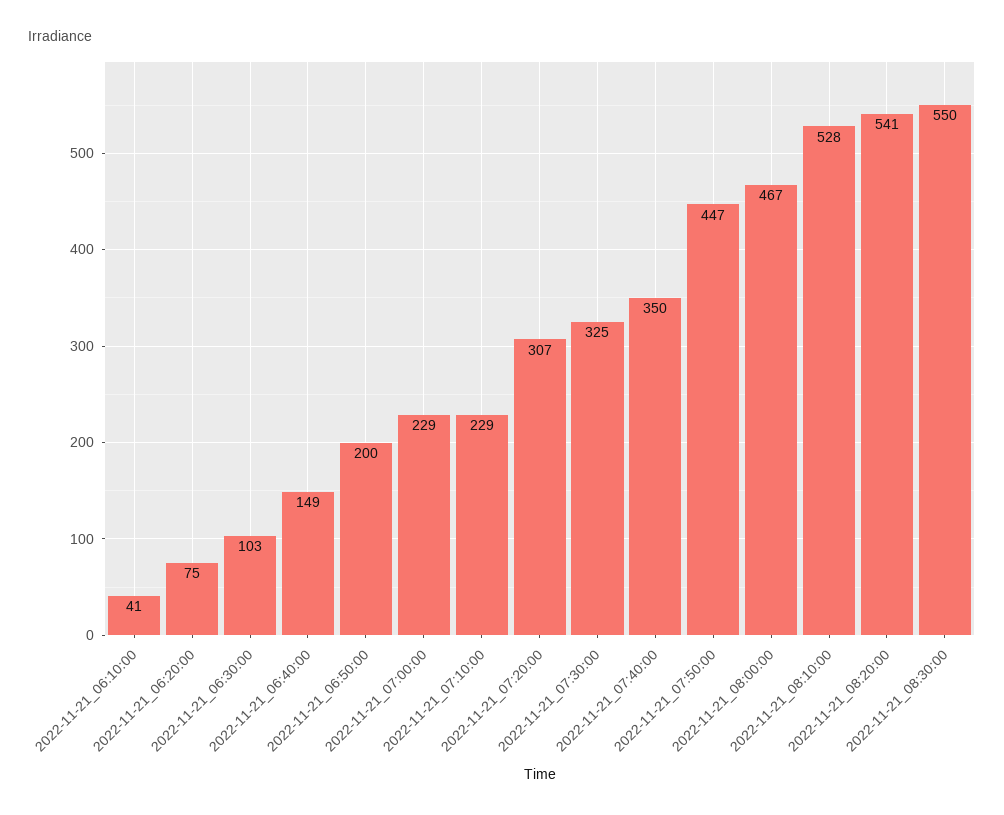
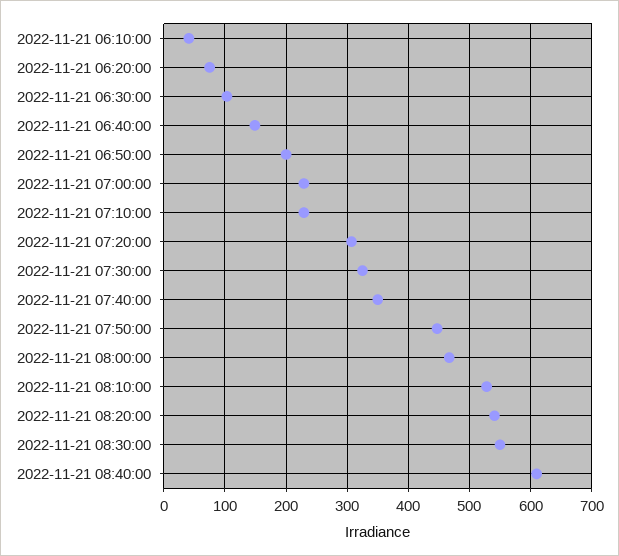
2022-11-21 08:40:00: none -> 610

